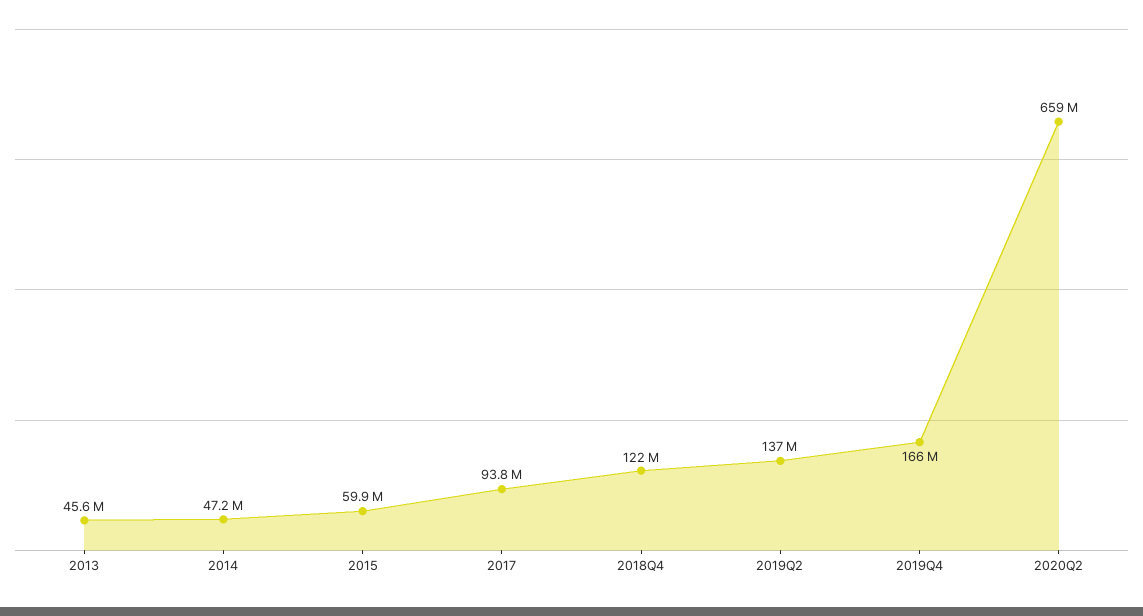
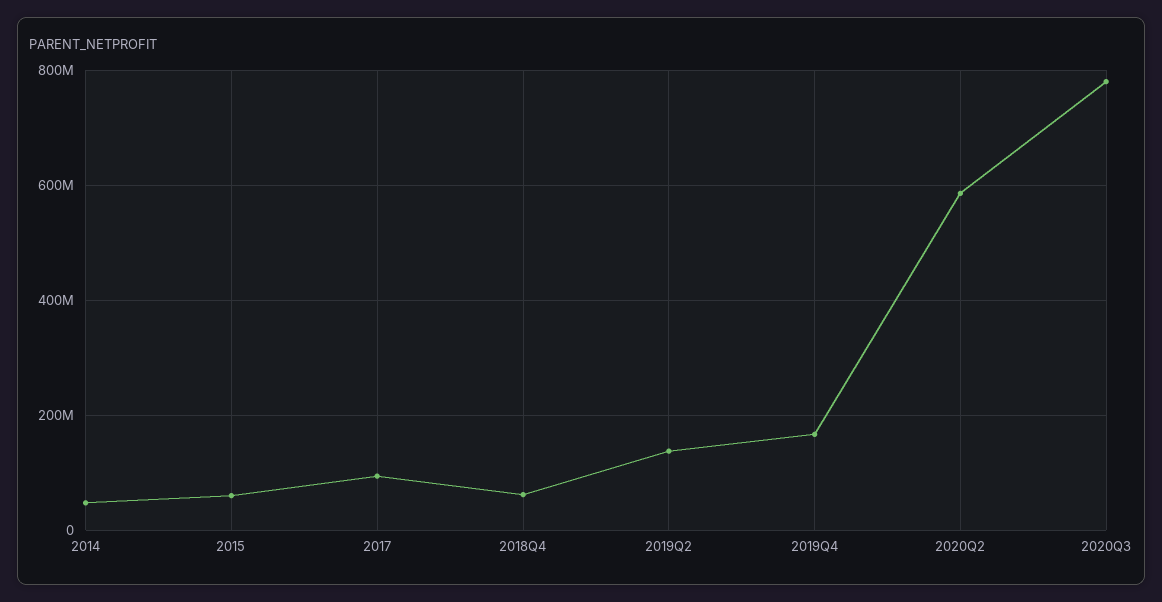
2013: 45600000 -> none
2018Q4: 122000000 -> 60000000
2020Q2: 659000000 -> 580000000
2020Q3: none -> 780000000

